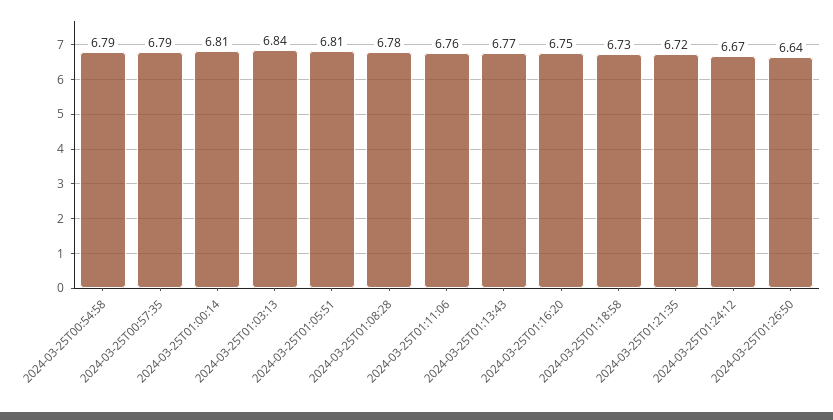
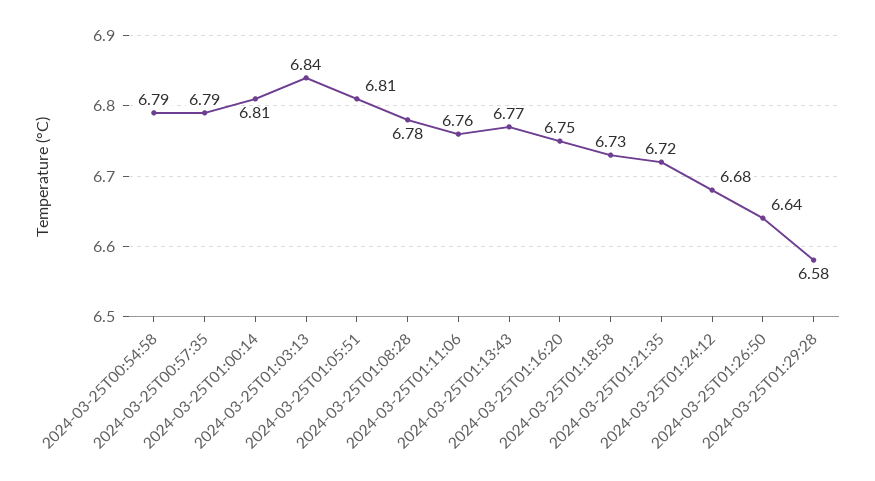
2024-03-25T01:24:12: 6.67 -> 6.68
2024-03-25T01:29:28: none -> 6.58

